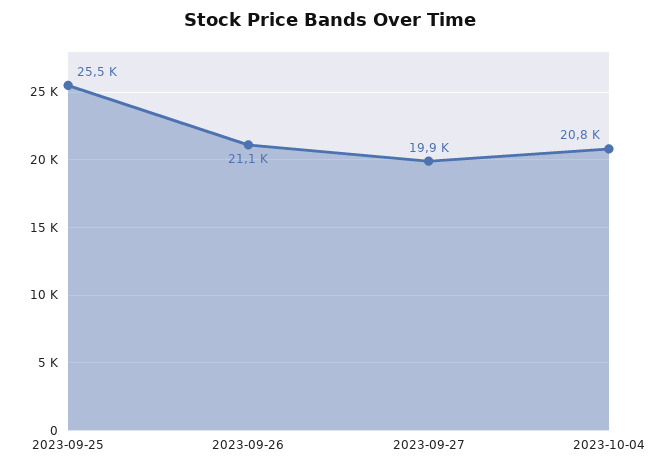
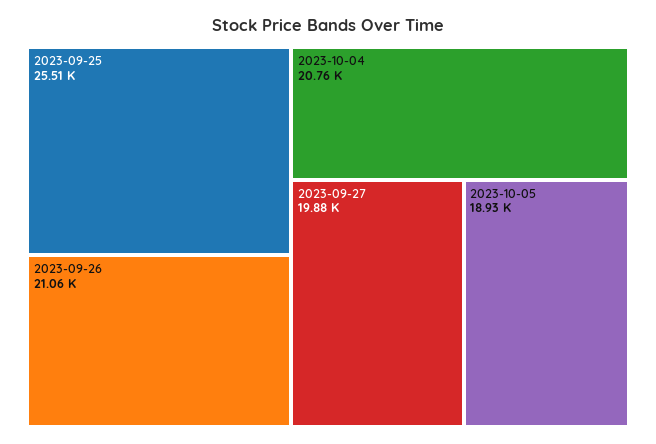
2023-10-05: none -> 18930

